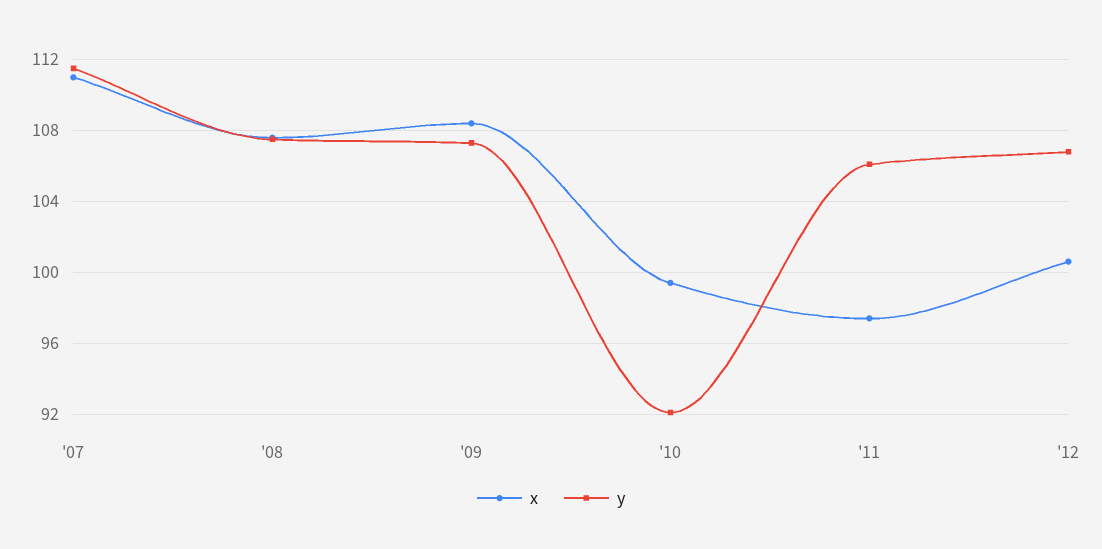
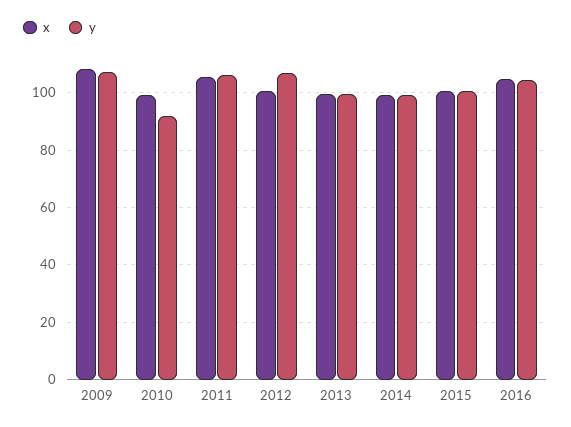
x, '07: 111 -> none
y, '07: 111.5 -> none
x, '08: 107.5 -> none
y, '08: 107.5 -> none
x, '11: 97.5 -> 105
x, 2013: none -> 100
y, 2013: none -> 100
x, 2014: none -> 100
y, 2014: none -> 100
x, 2015: none -> 100
y, 2015: none -> 100
x, 2016: none -> 105
y, 2016: none -> 105

